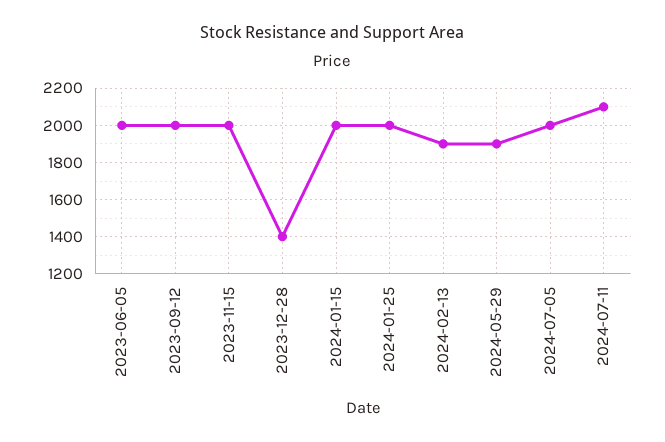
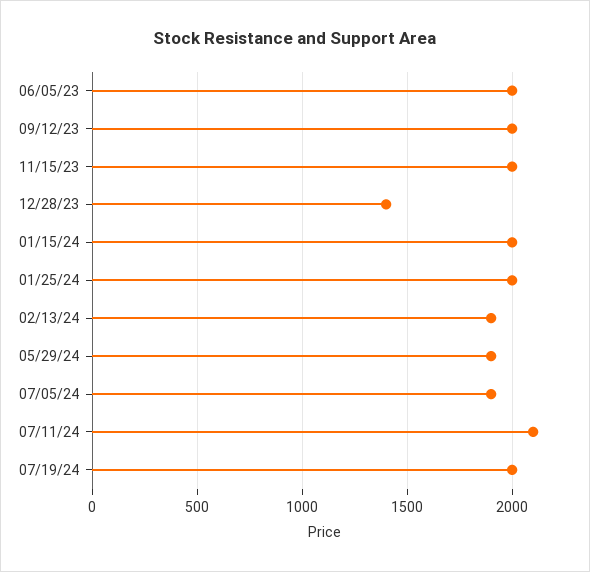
2024-07-05: 2000 -> 1900
07/19/24: none -> 2000

